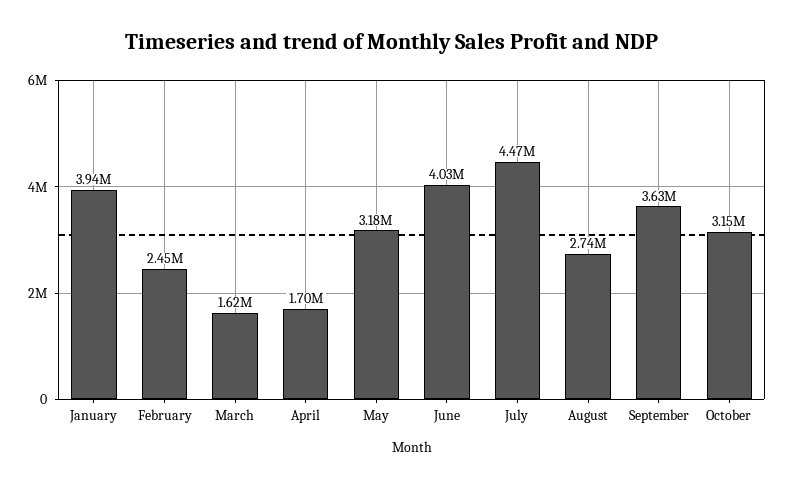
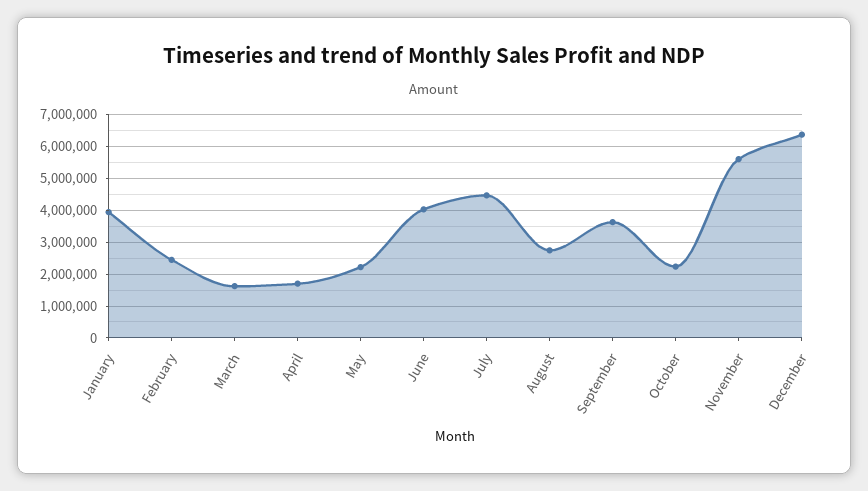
May: 3180000 -> 2200000
October: 3150000 -> 2200000
November: none -> 5600000
December: none -> 6400000

